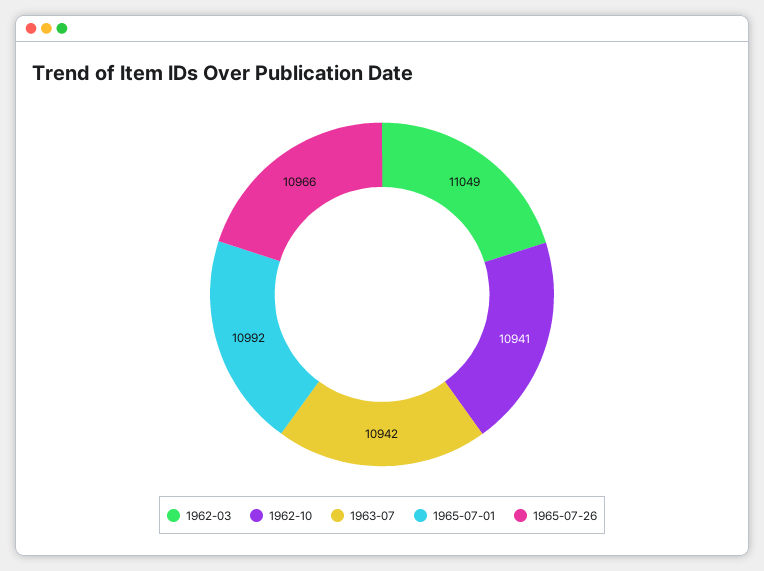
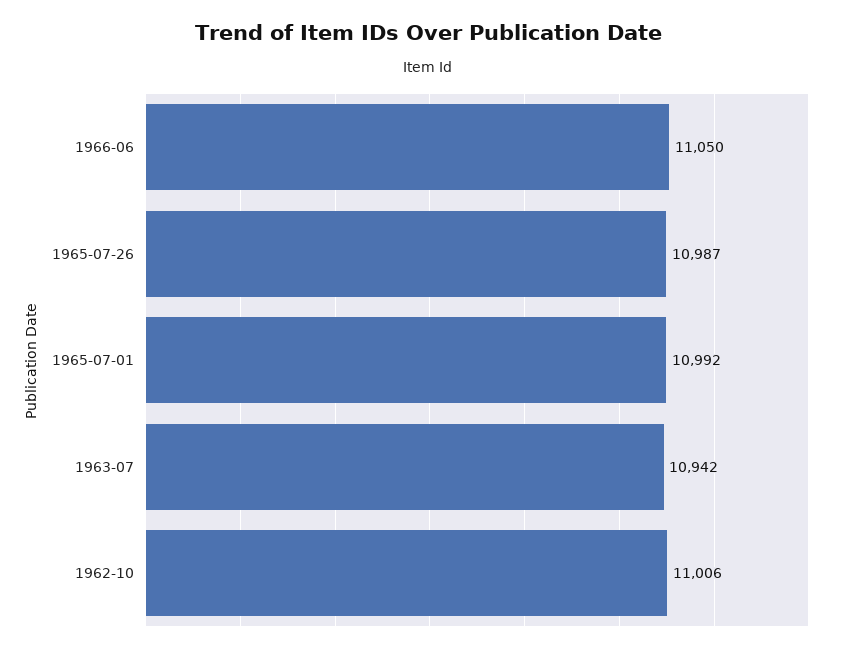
1962-03: 11049 -> none
1962-10: 10941 -> 11006
1965-07-26: 10966 -> 10987
1966-06: none -> 11050

